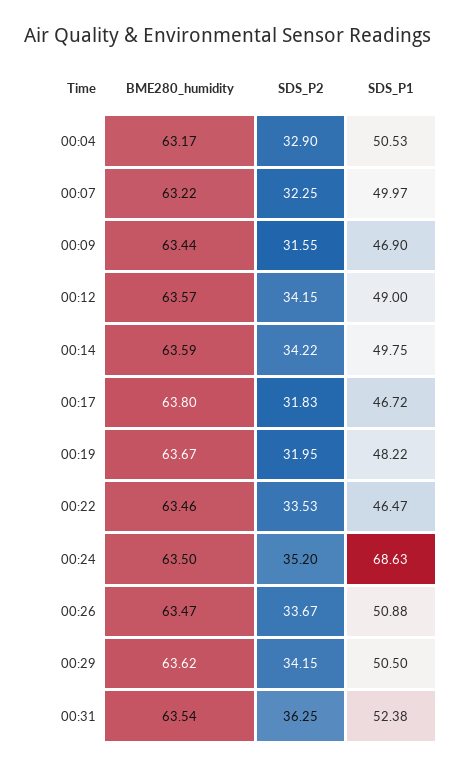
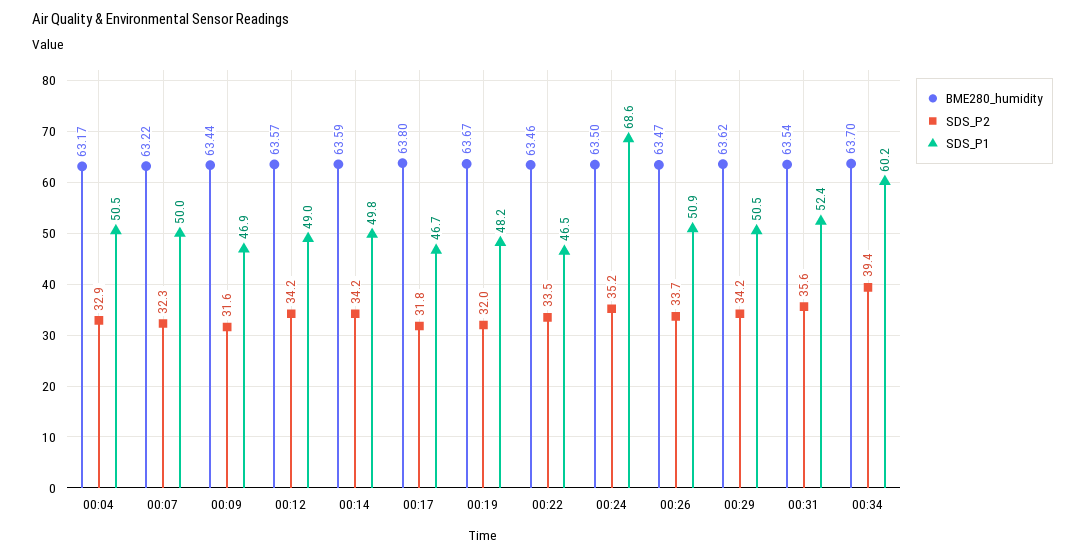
SDS_P2, 00:31: 36.25 -> 35.6
BME280_humidity, 00:34: none -> 63.7
SDS_P2, 00:34: none -> 39.4
SDS_P1, 00:34: none -> 60.2

